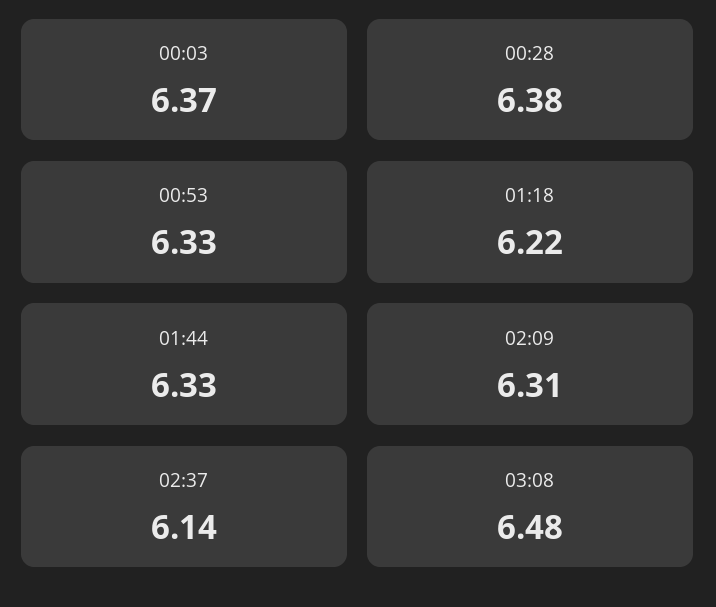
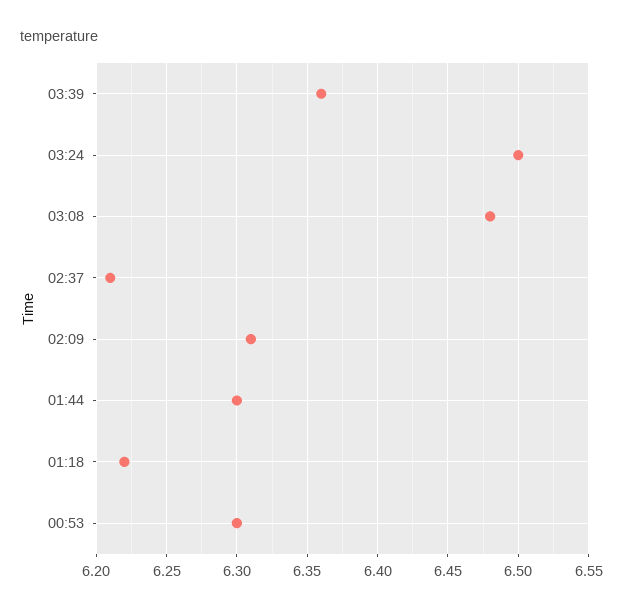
00:03: 6.37 -> none
00:28: 6.38 -> none
00:53: 6.33 -> 6.3
01:44: 6.33 -> 6.3
02:37: 6.14 -> 6.21
03:39: none -> 6.36
03:24: none -> 6.5

